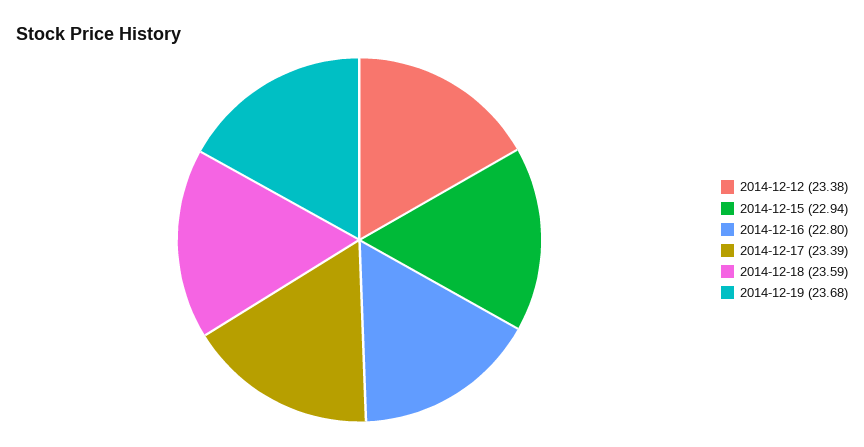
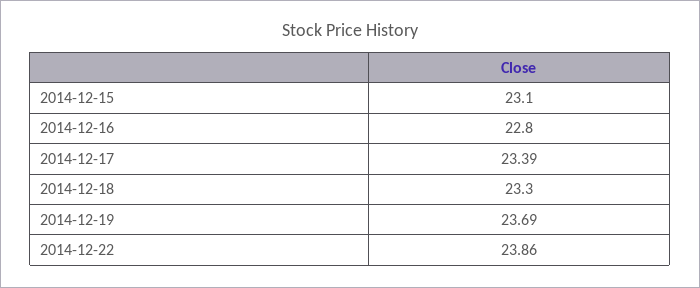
2014-12-12: 23.38 -> none
2014-12-15: 22.94 -> 23.1
2014-12-18: 23.59 -> 23.3
2014-12-19: 23.68 -> 23.69
2014-12-22: none -> 23.86

